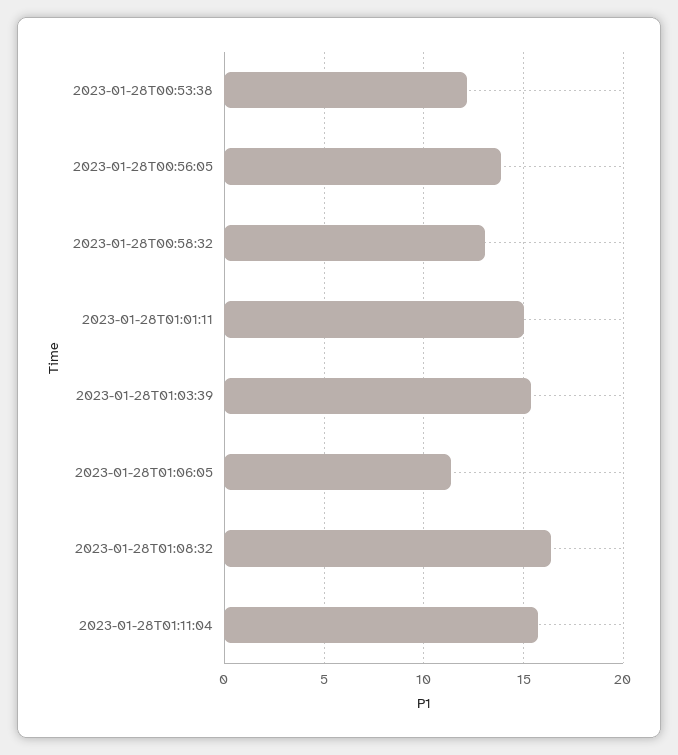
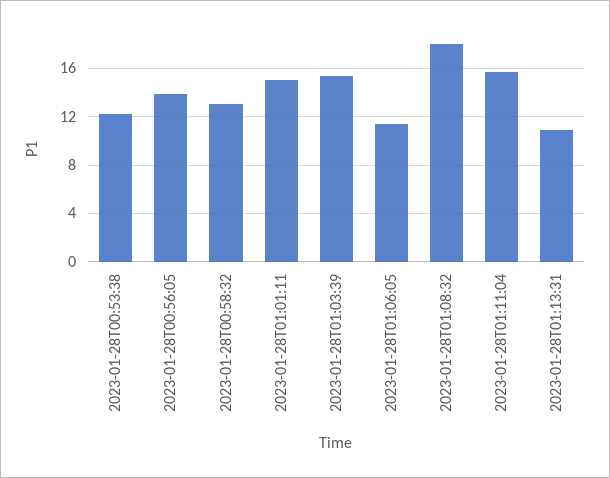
2023-01-28T01:08:32: 16.5 -> 18
2023-01-28T01:13:31: none -> 11

